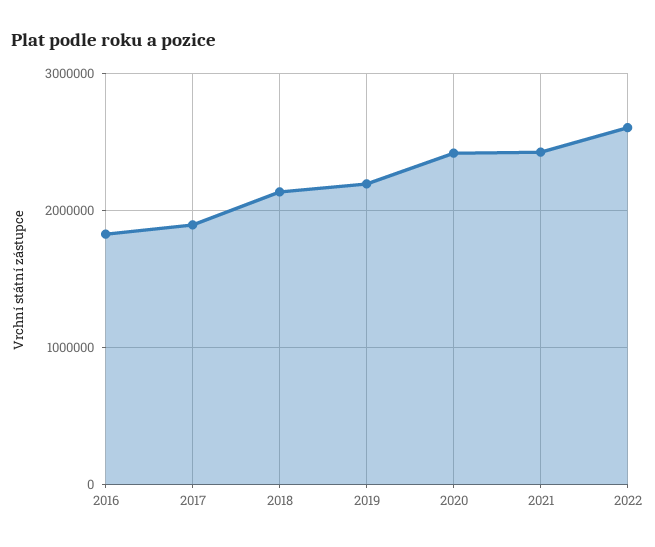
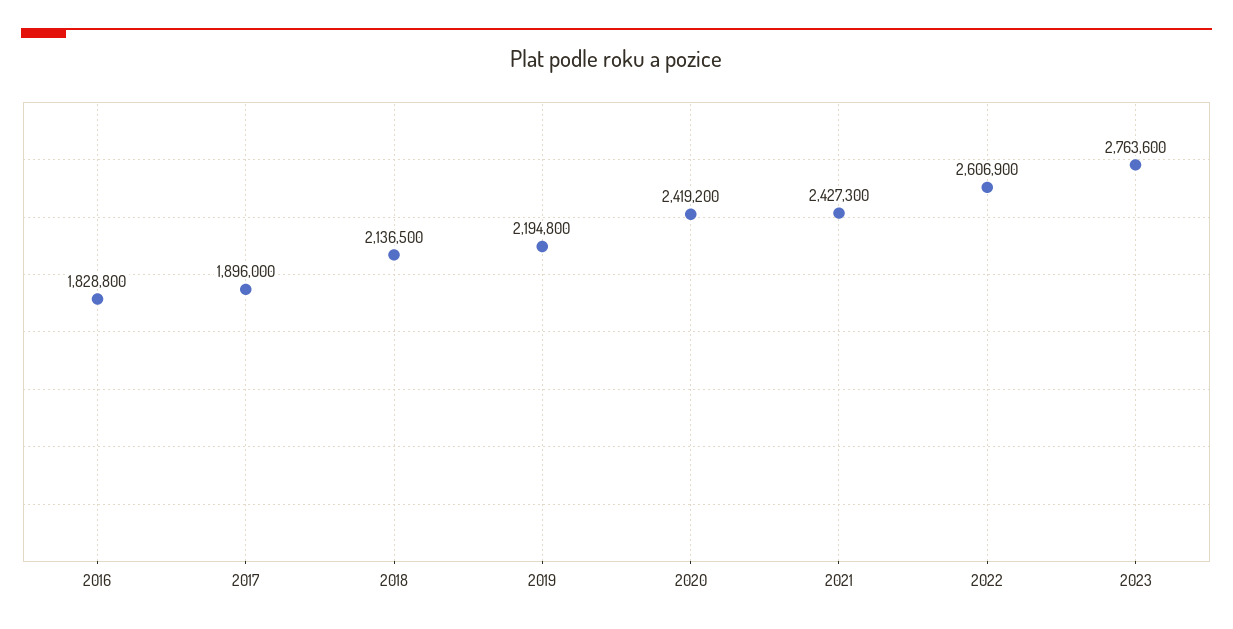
2023: none -> 2763600

